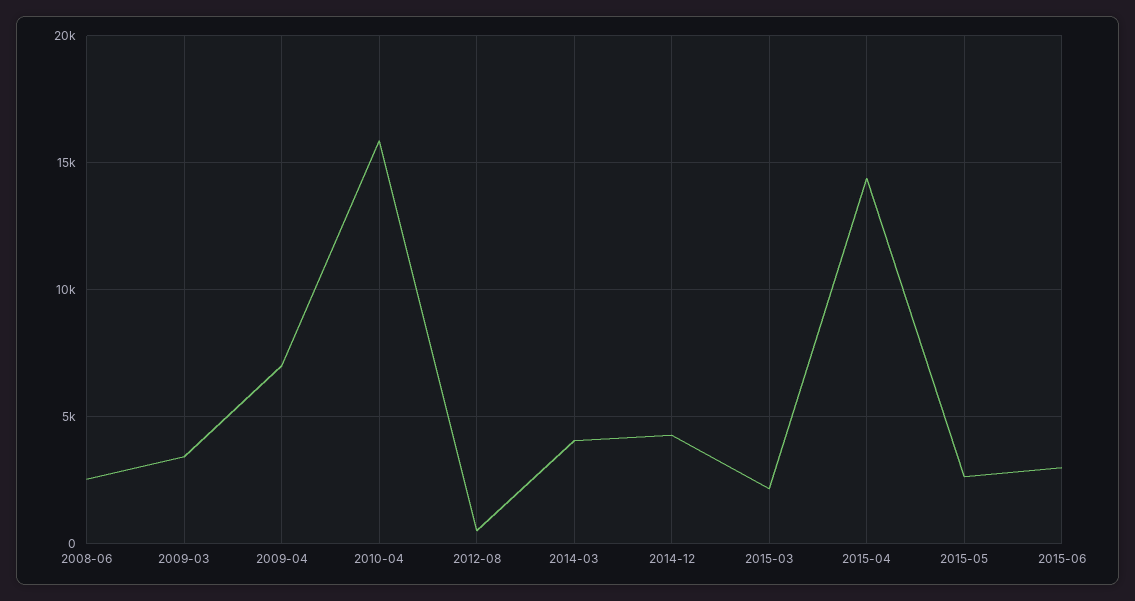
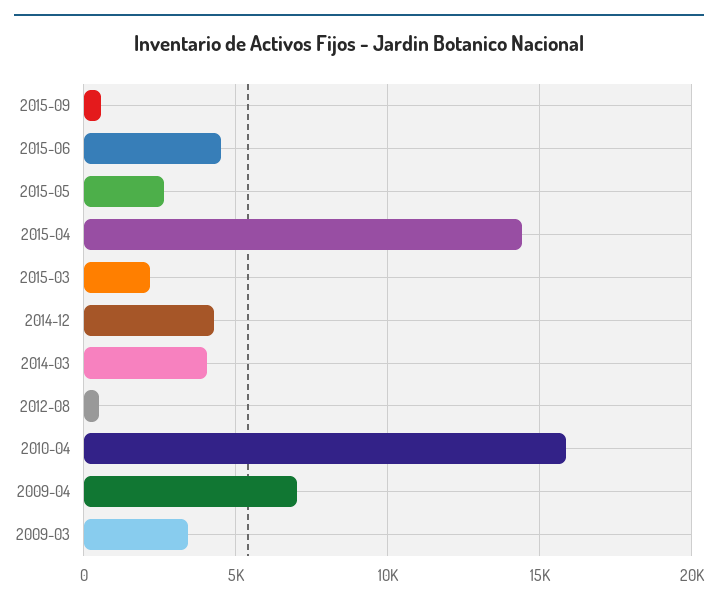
2008-06: 2500 -> none
2015-06: 3000 -> 4500
2015-09: none -> 500

